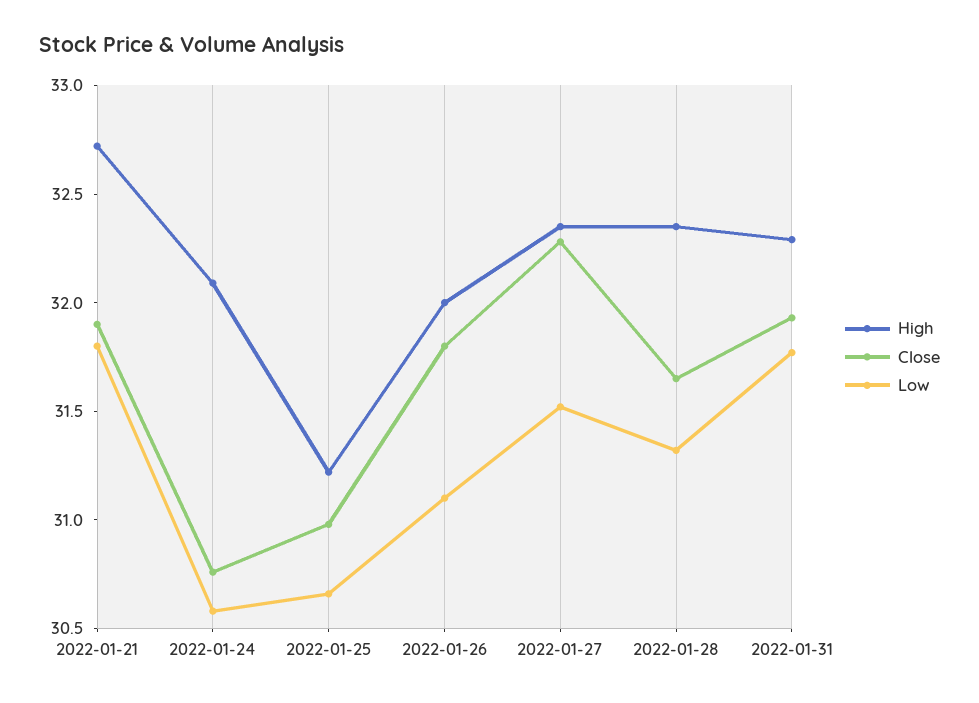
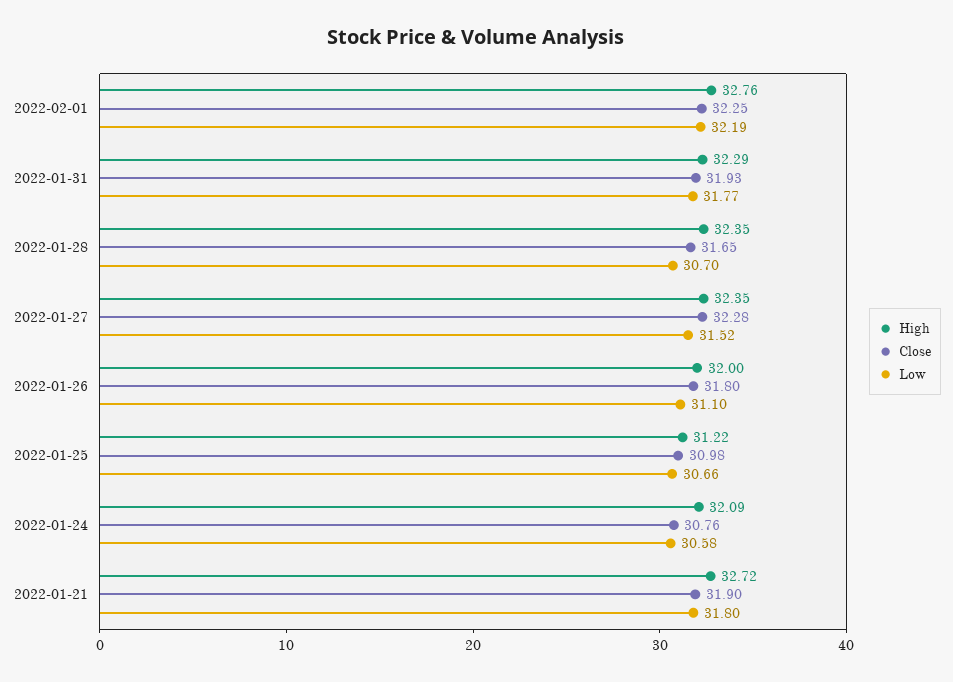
Low, 2022-01-28: 31.3 -> 30.7
High, 2022-02-01: none -> 32.76
Close, 2022-02-01: none -> 32.25
Low, 2022-02-01: none -> 32.19

